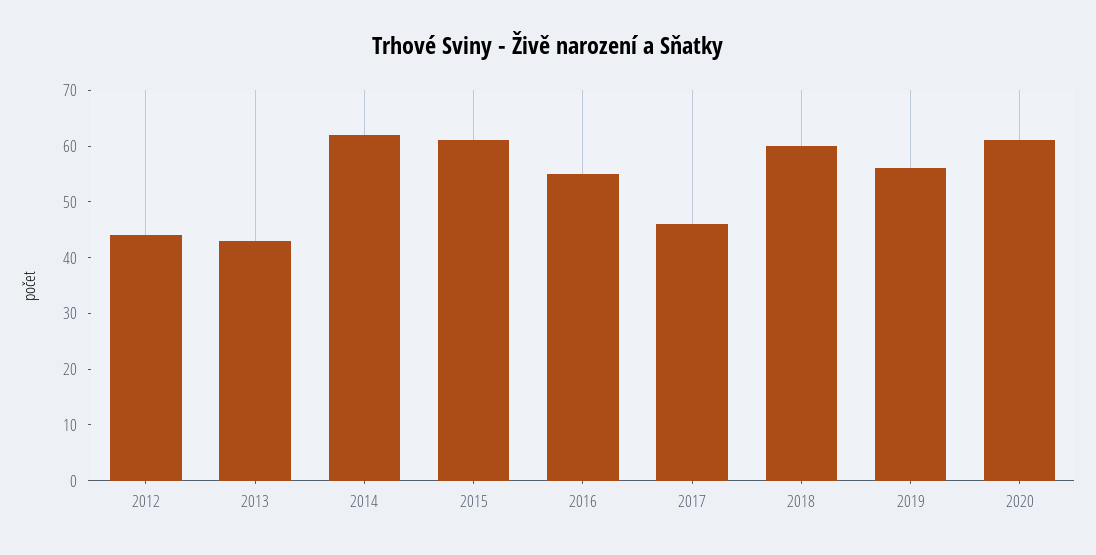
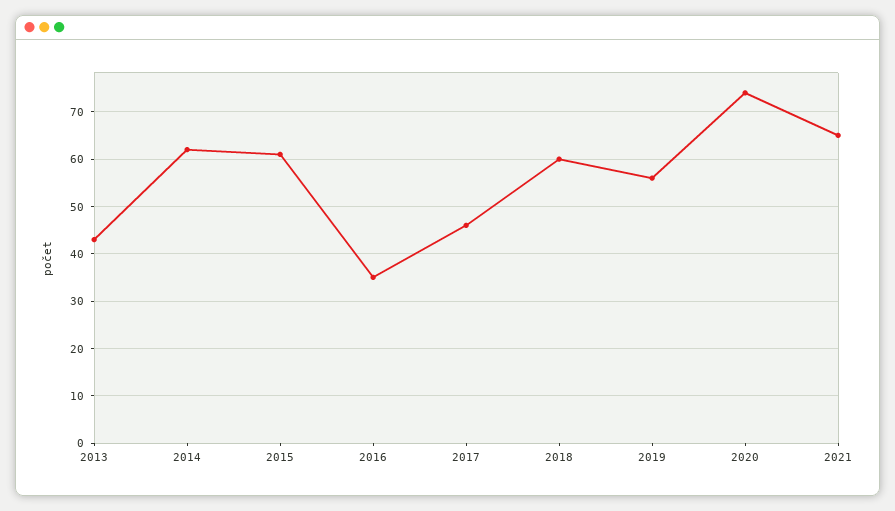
2012: 45 -> none
2016: 55 -> 35
2020: 60 -> 75
2021: none -> 65

